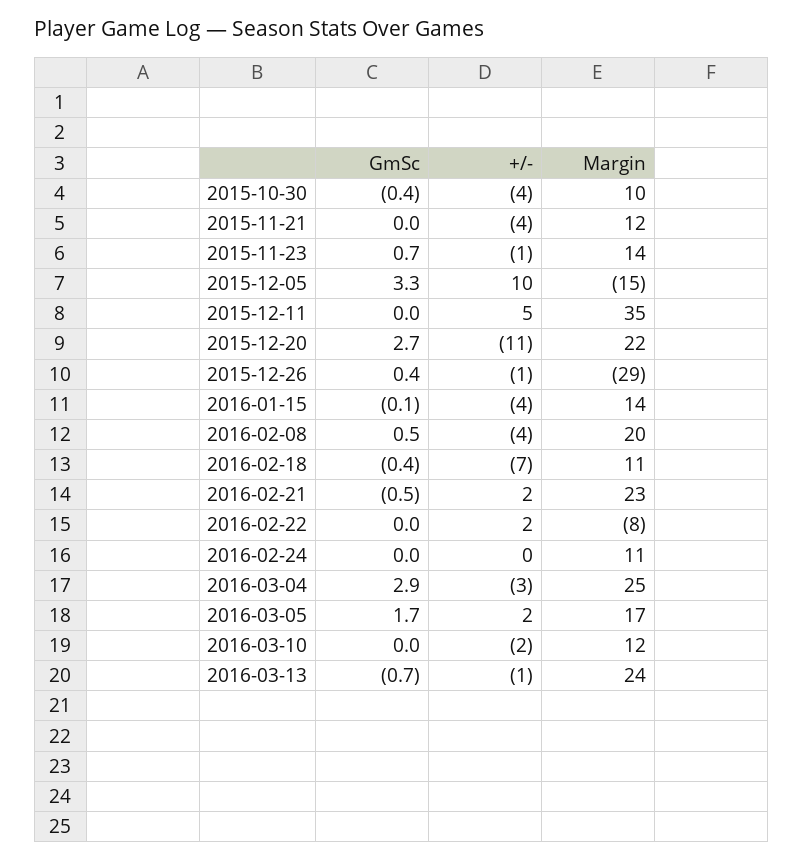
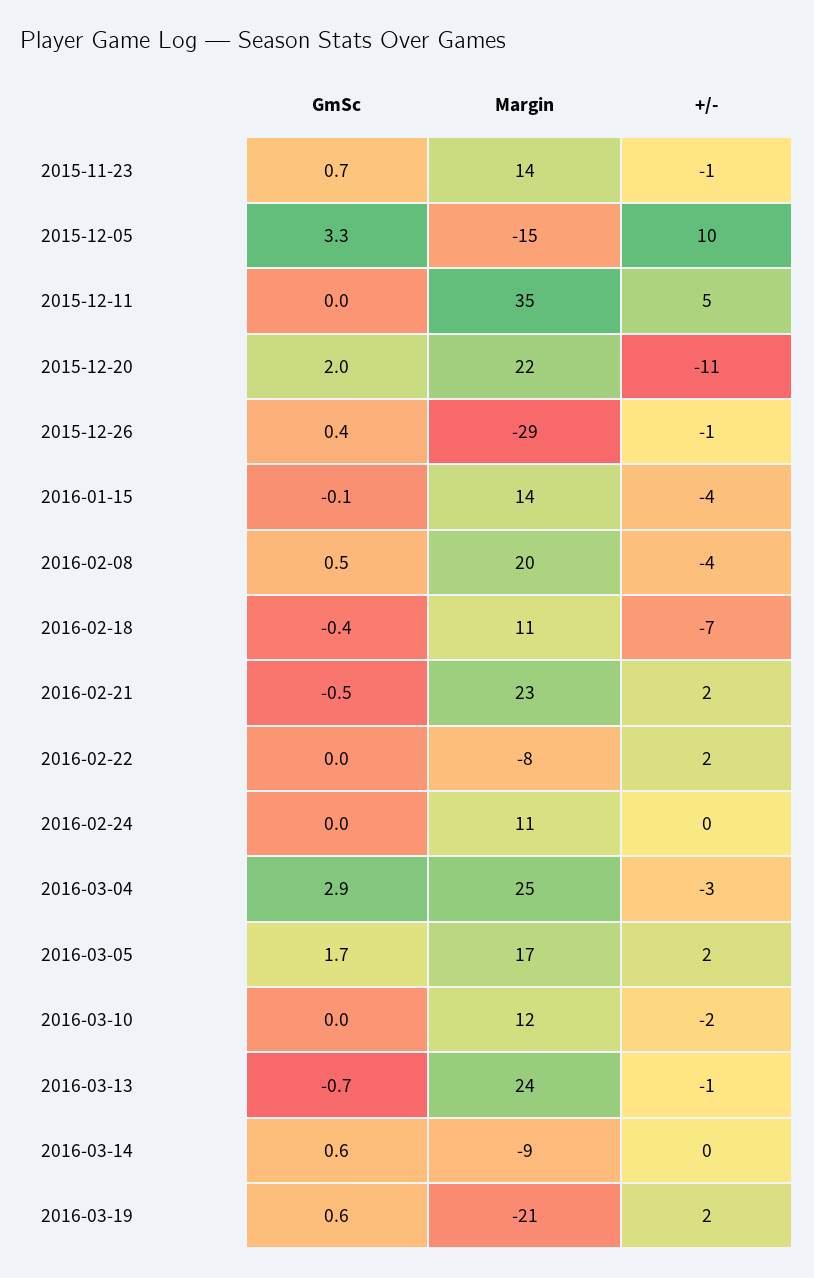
GmSc, 2015-10-30: -0.4 -> none
+/-, 2015-10-30: -4 -> none
Margin, 2015-10-30: 10 -> none
GmSc, 2015-11-21: 0 -> none
+/-, 2015-11-21: -4 -> none
Margin, 2015-11-21: 12 -> none
GmSc, 2015-12-20: 2.7 -> 2
GmSc, 2016-03-14: none -> 0.6
Margin, 2016-03-14: none -> -9
+/-, 2016-03-14: none -> 0
GmSc, 2016-03-19: none -> 0.6
Margin, 2016-03-19: none -> -21
+/-, 2016-03-19: none -> 2

